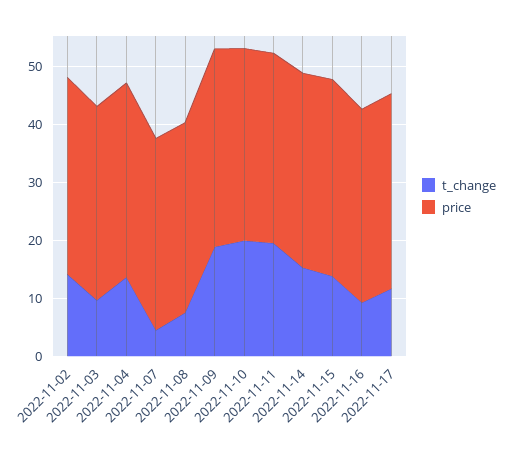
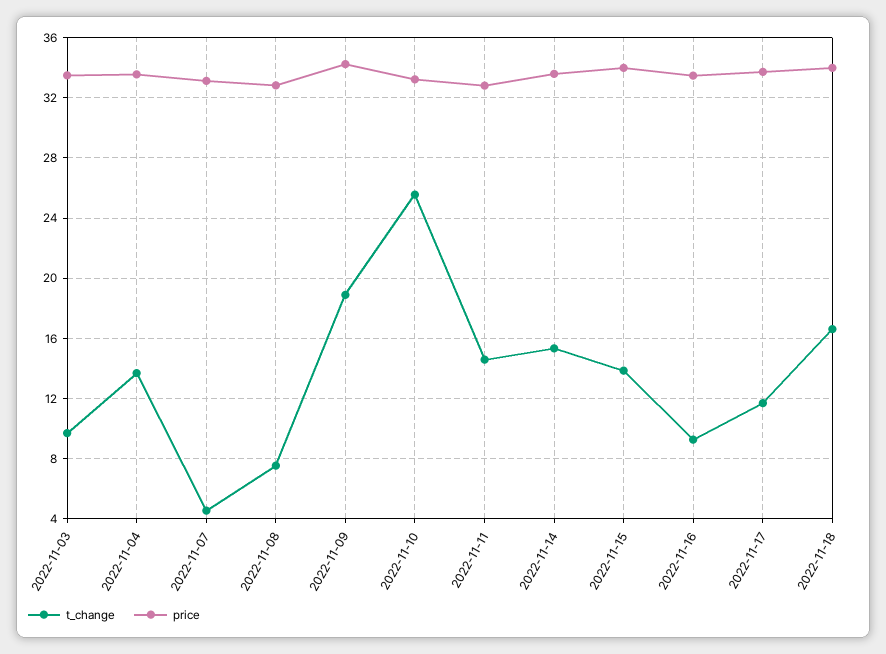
t_change, 2022-11-02: 14 -> none
price, 2022-11-02: 34 -> none
t_change, 2022-11-10: 20 -> 25.5
t_change, 2022-11-11: 20 -> 14.5
t_change, 2022-11-18: none -> 16.5
price, 2022-11-18: none -> 34

